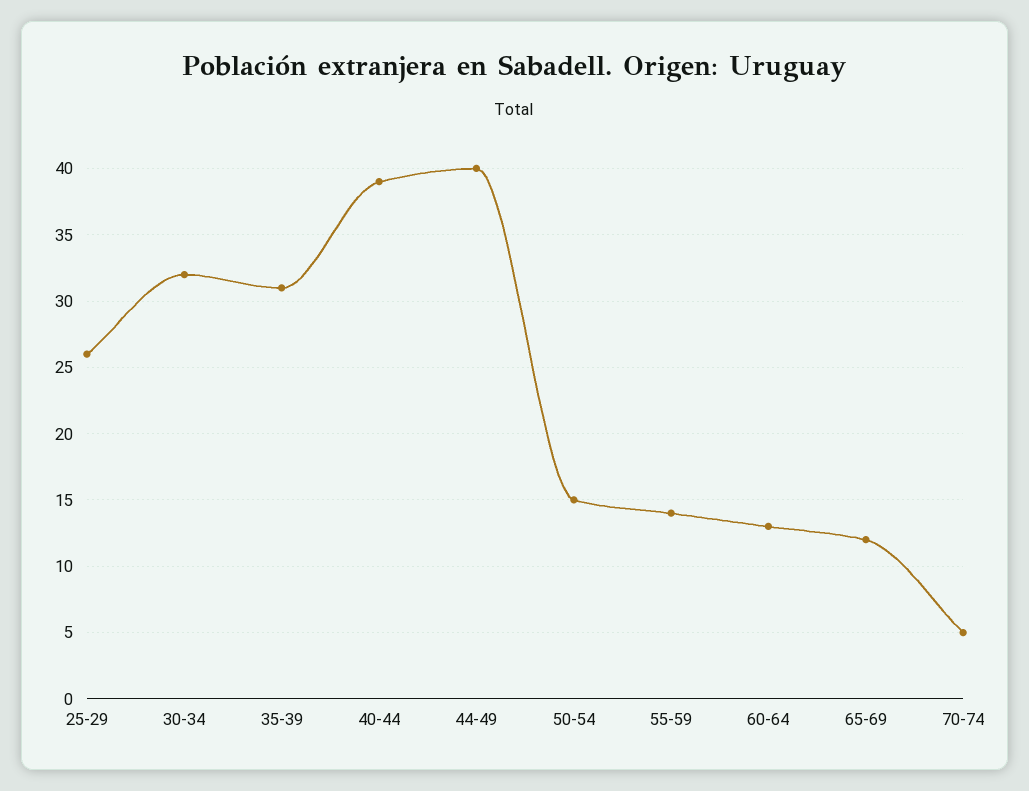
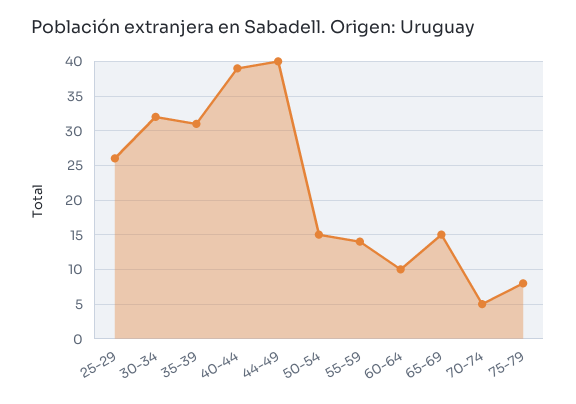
60-64: 13 -> 10
65-69: 12 -> 15
75-79: none -> 8

